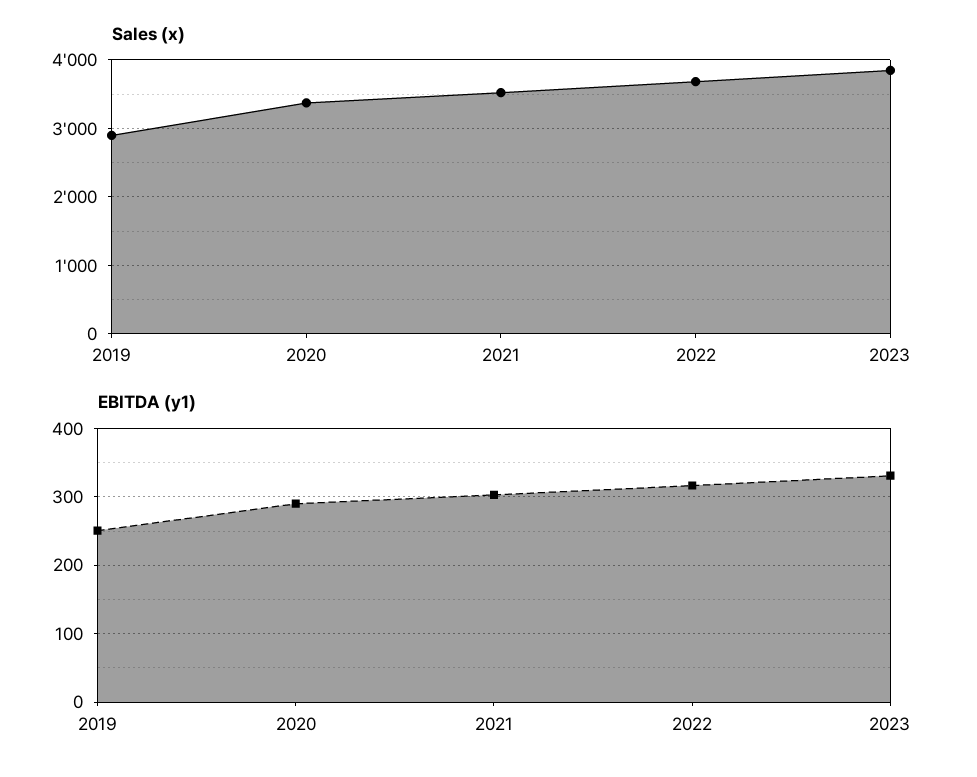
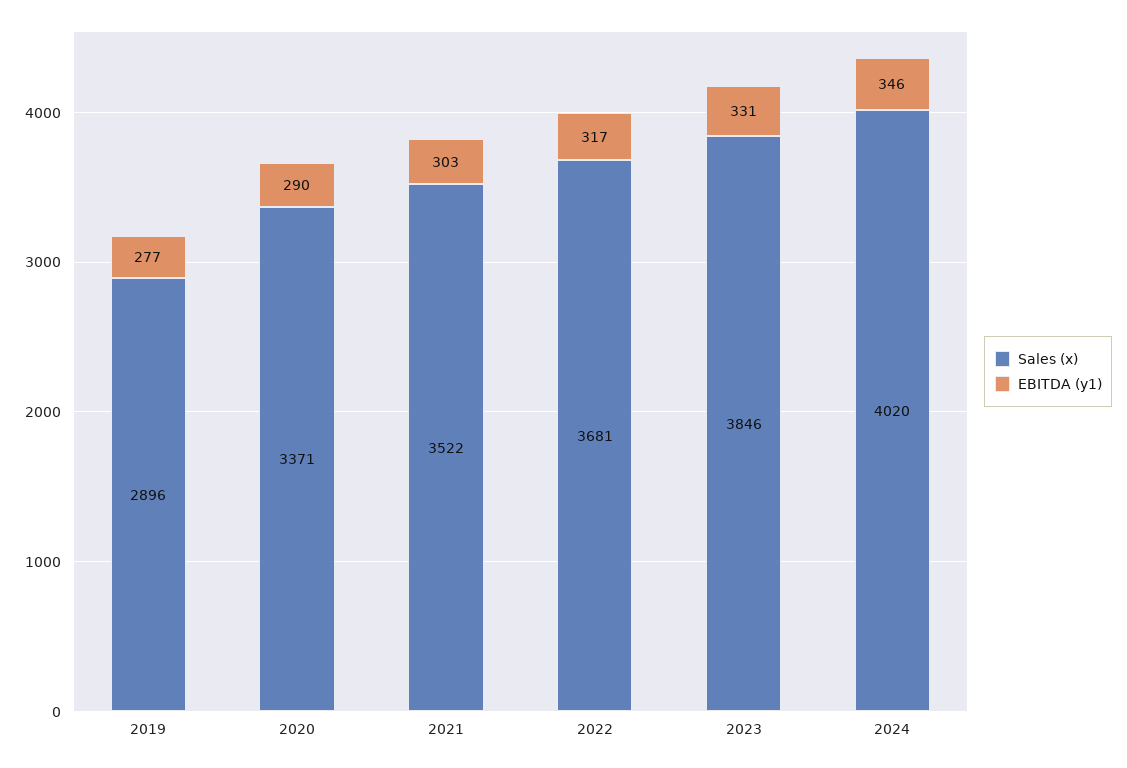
EBITDA (y1), 2019: 250 -> 277
Sales (x), 2024: none -> 4020
EBITDA (y1), 2024: none -> 346

